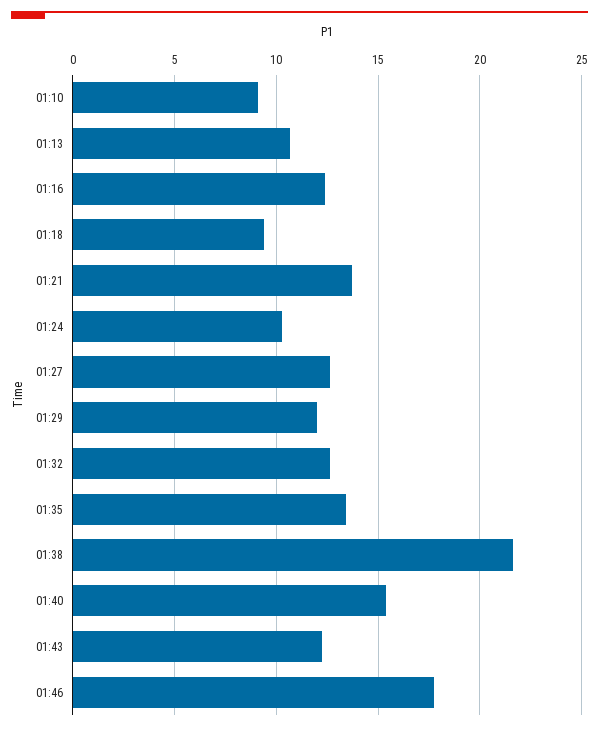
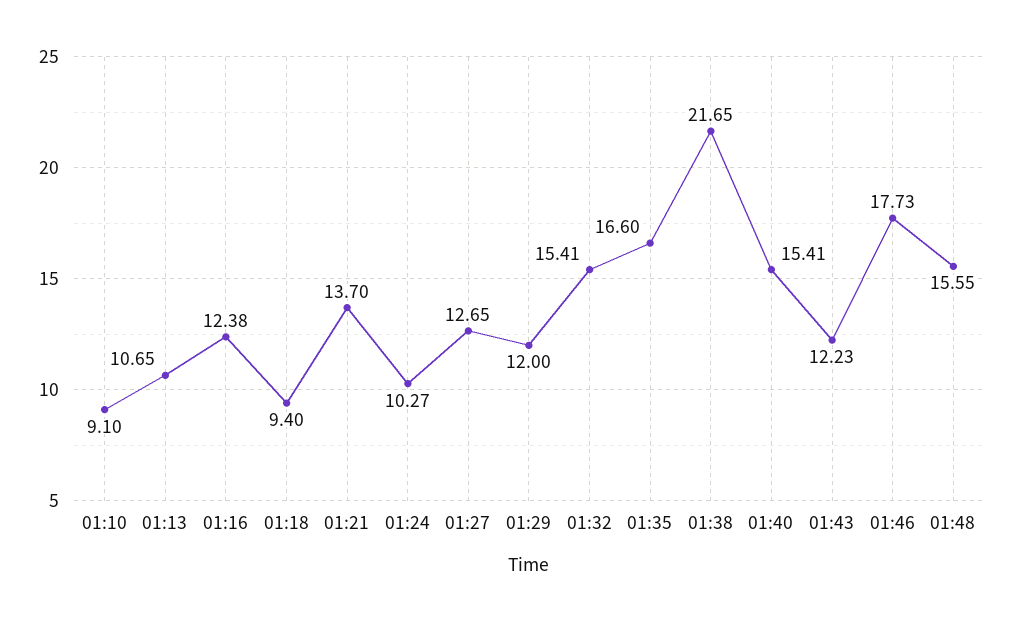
01:32: 12.5 -> 15.41
01:35: 13.5 -> 16.6
01:48: none -> 15.55

